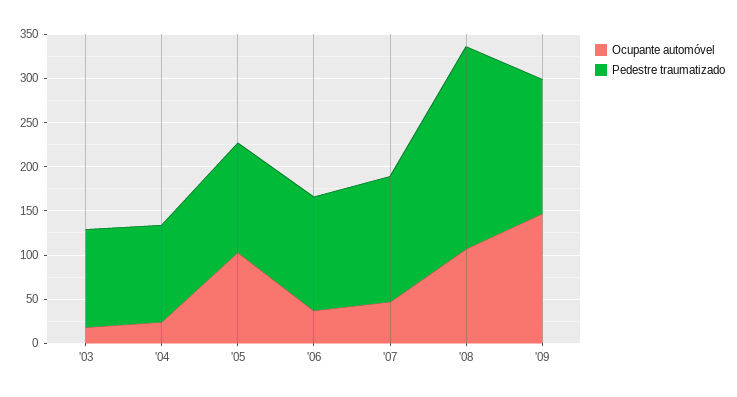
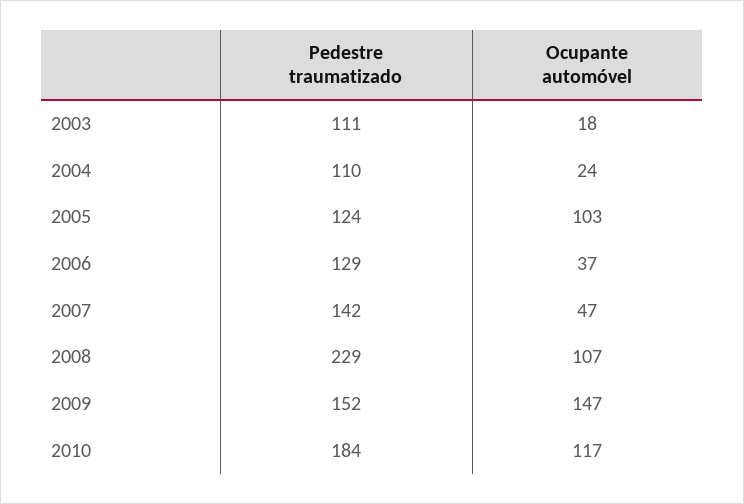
Pedestre traumatizado, 2010: none -> 184
Ocupante automóvel, 2010: none -> 117

